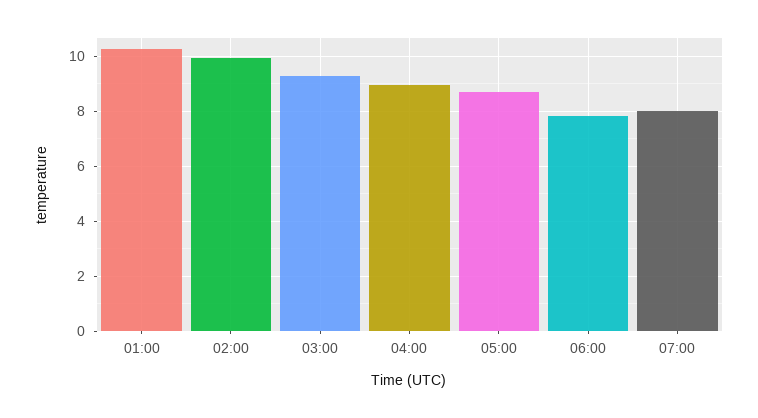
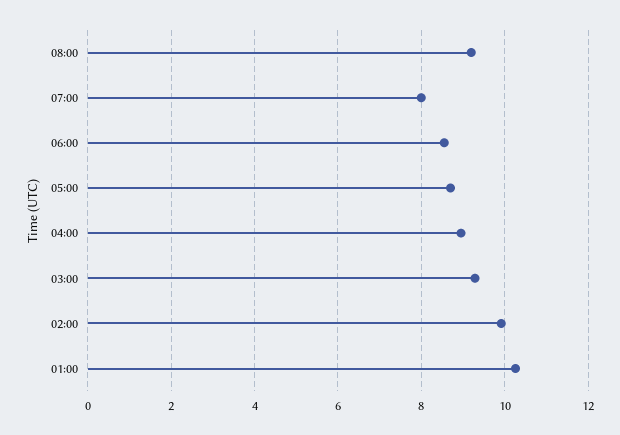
06:00: 7.75 -> 8.6
08:00: none -> 9.2

